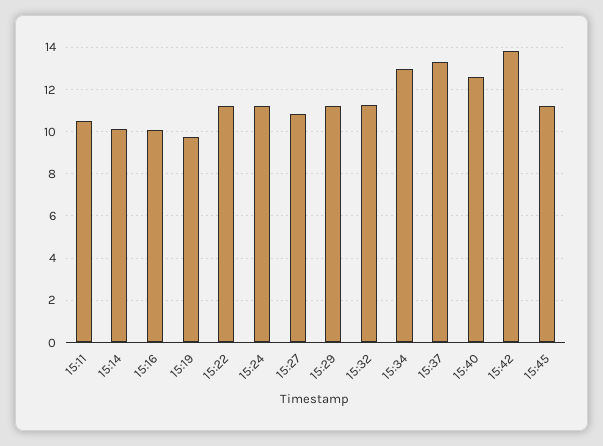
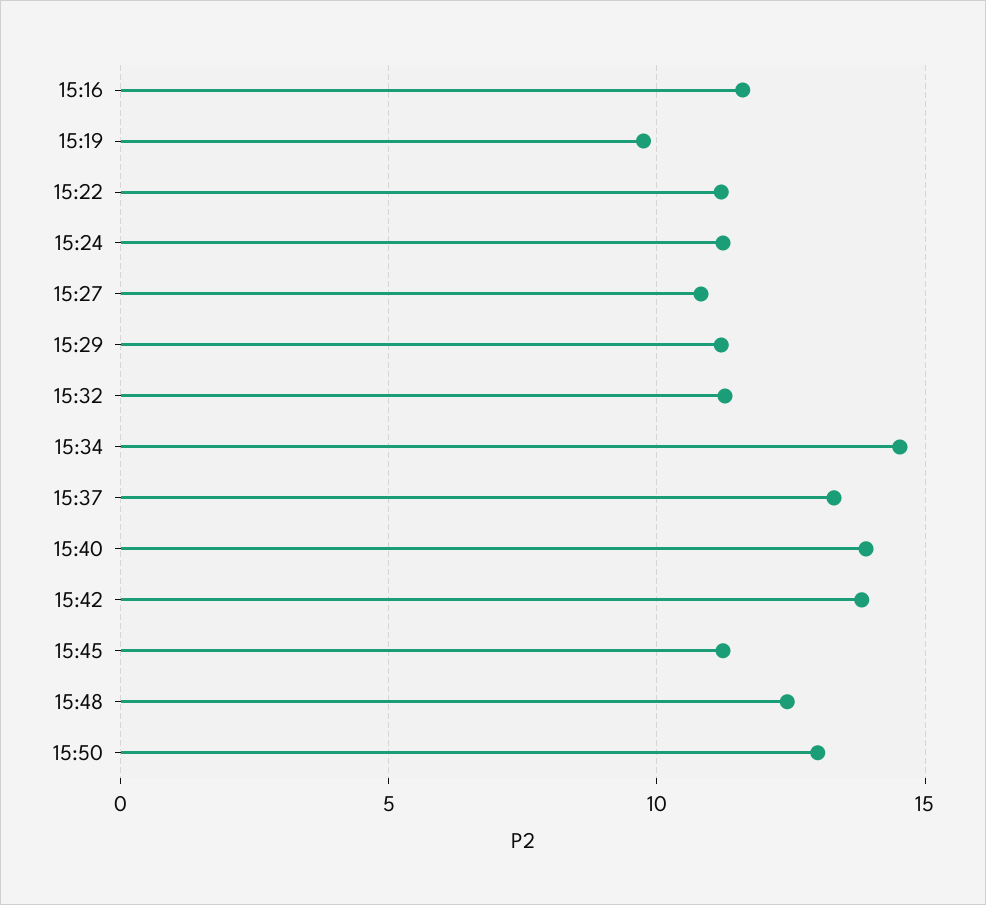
15:11: 10.5 -> none
15:14: 10 -> none
15:16: 10 -> 11.5
15:34: 13 -> 14.5
15:40: 12.5 -> 14
15:48: none -> 12.5
15:50: none -> 13

